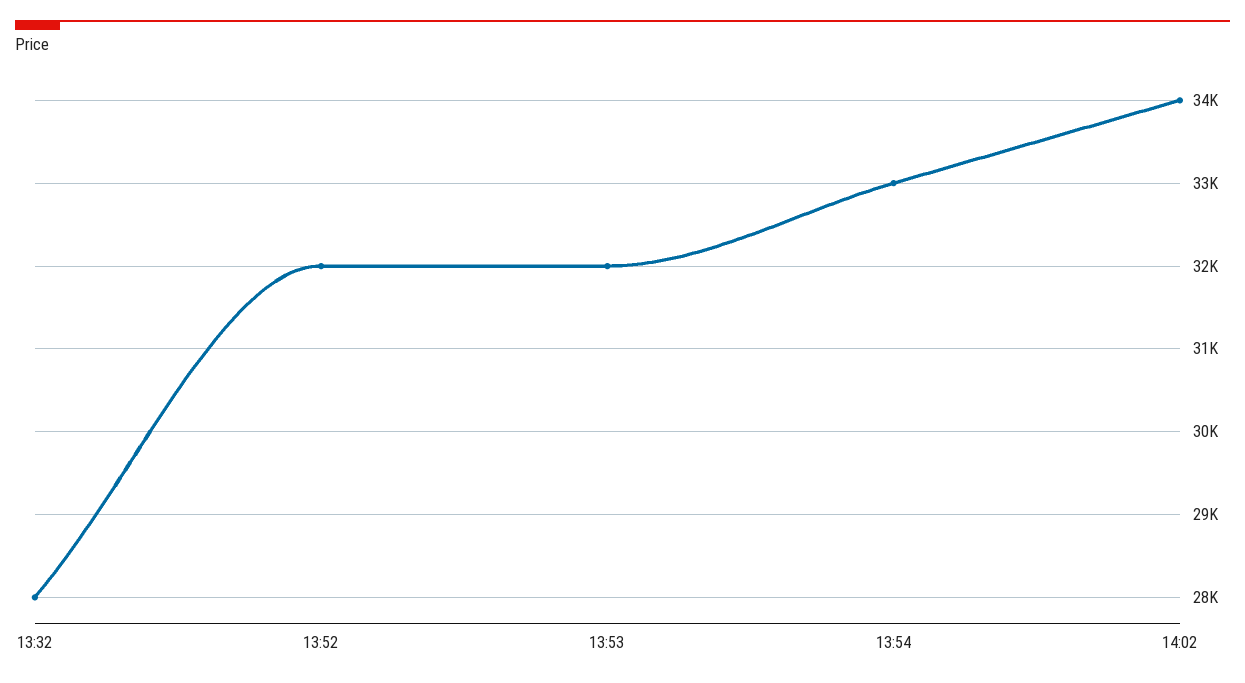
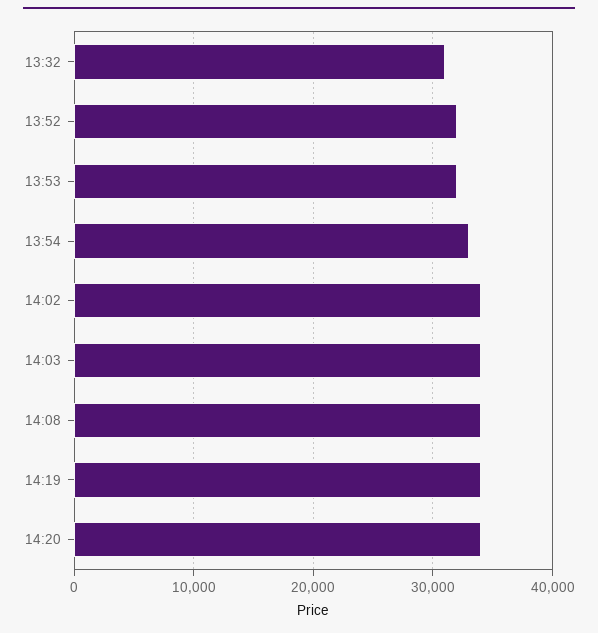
13:32: 28000 -> 31000
14:03: none -> 34000
14:08: none -> 34000
14:19: none -> 34000
14:20: none -> 34000

